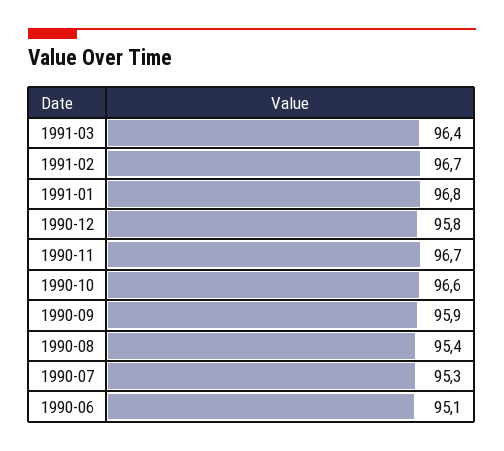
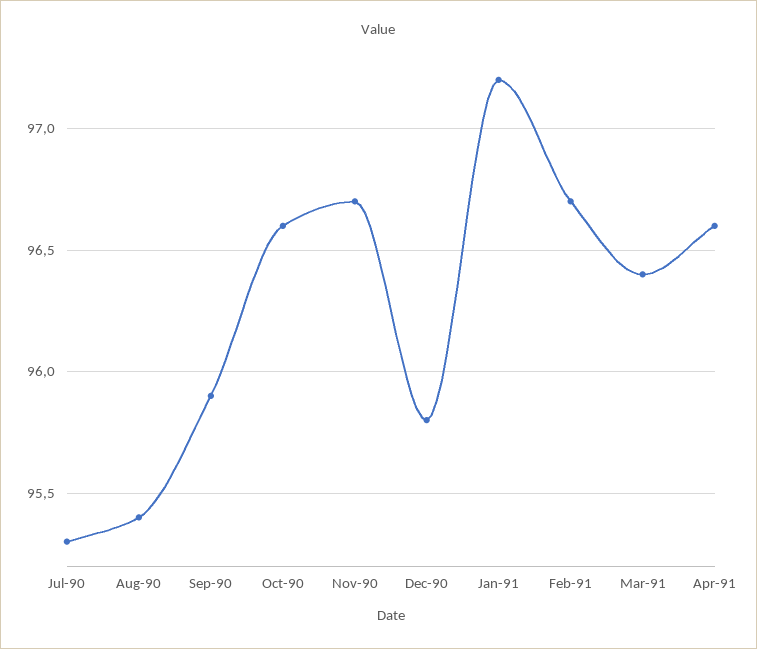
1991-01: 96.8 -> 97.2
1990-06: 95.1 -> none
Apr-91: none -> 96.6

